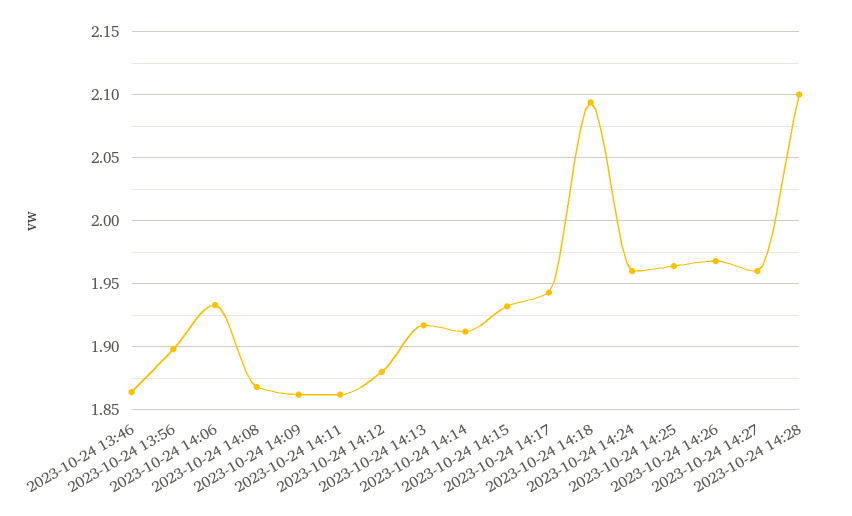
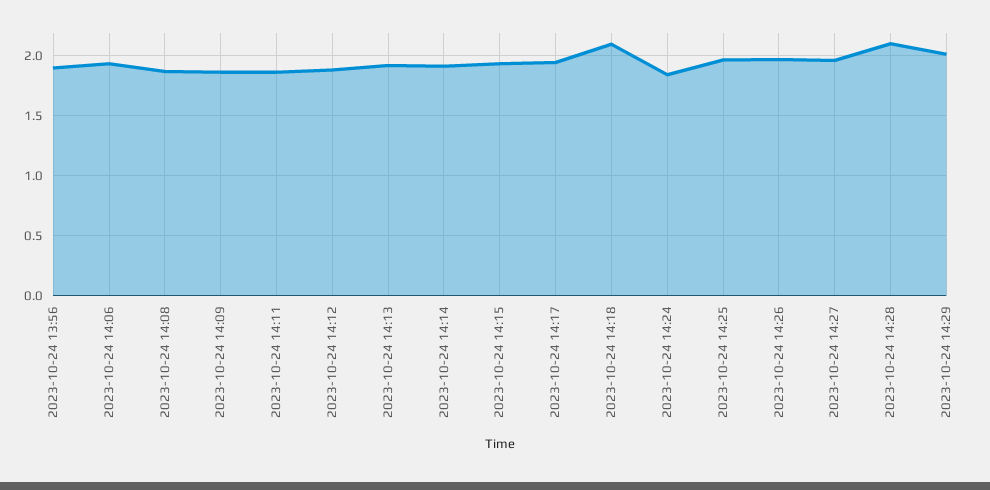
2023-10-24 13:46: 1.865 -> none
2023-10-24 14:24: 1.96 -> 1.85
2023-10-24 14:29: none -> 2

